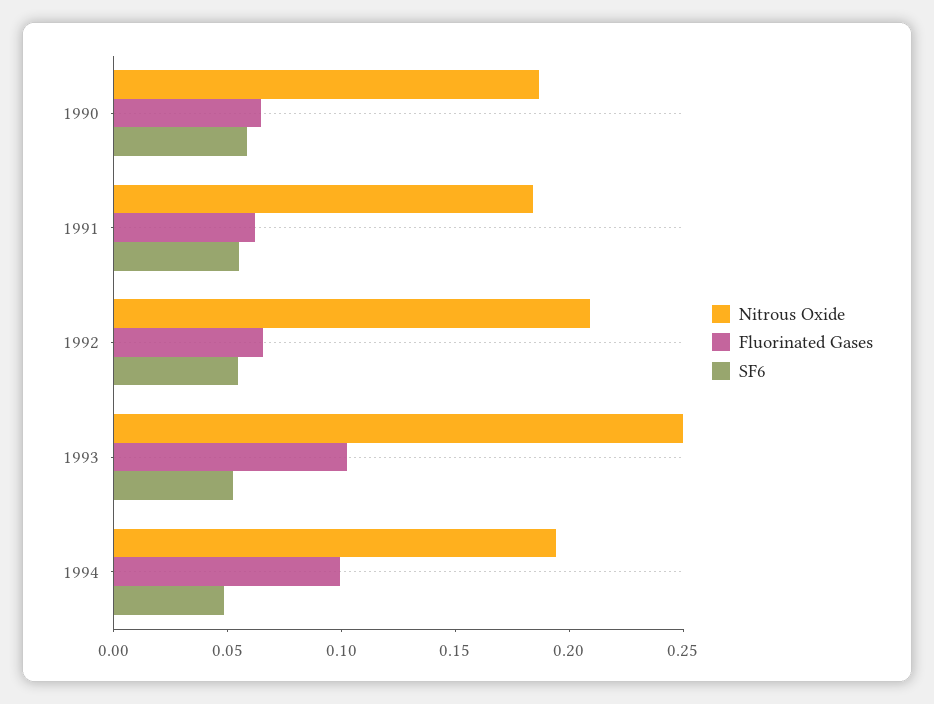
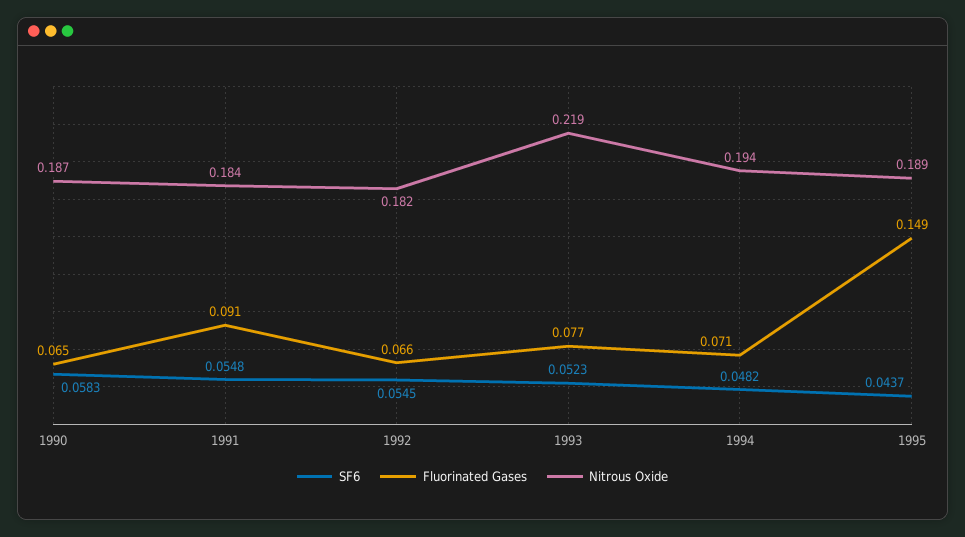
Fluorinated Gases, 1991: 0.06 -> 0.091
Nitrous Oxide, 1992: 0.21 -> 0.182
Nitrous Oxide, 1993: 0.25 -> 0.219
Fluorinated Gases, 1993: 0.1 -> 0.077
Fluorinated Gases, 1994: 0.1 -> 0.071
SF6, 1995: none -> 0.0437
Fluorinated Gases, 1995: none -> 0.149
Nitrous Oxide, 1995: none -> 0.189

